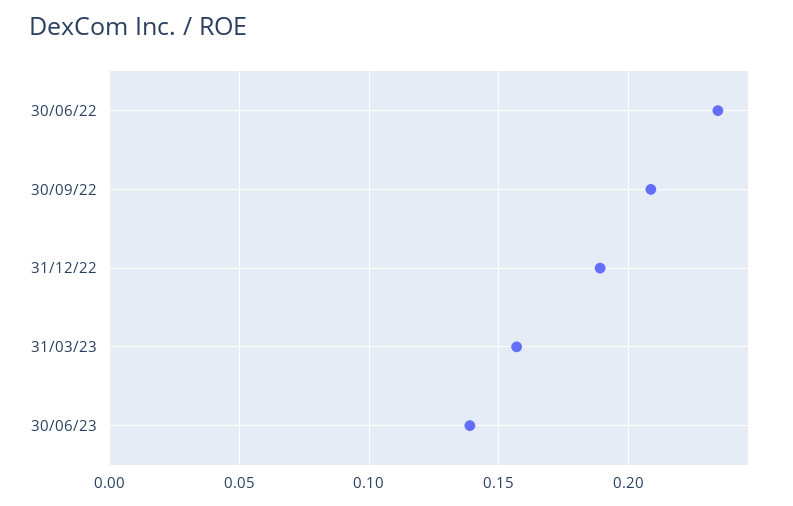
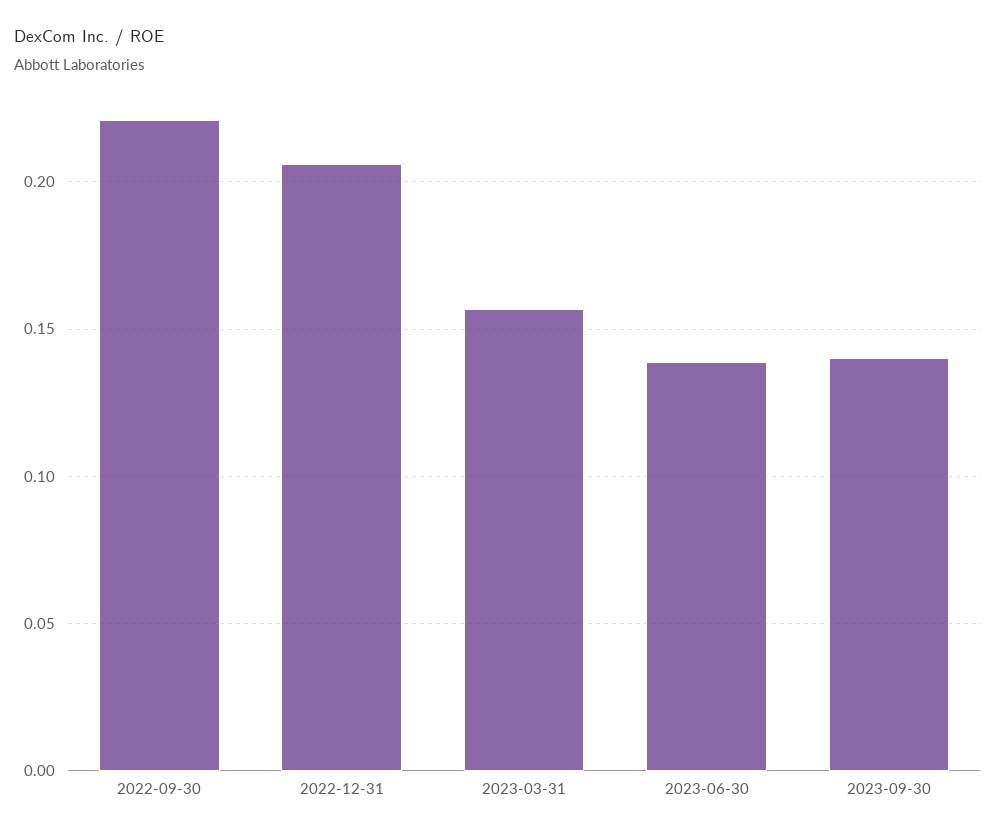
30/06/22: 0.235 -> none
30/09/22: 0.21 -> 0.22
31/12/22: 0.19 -> 0.205
2023-09-30: none -> 0.14

